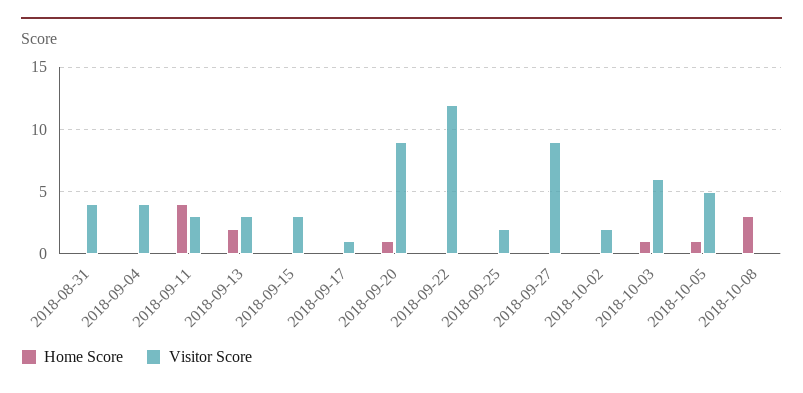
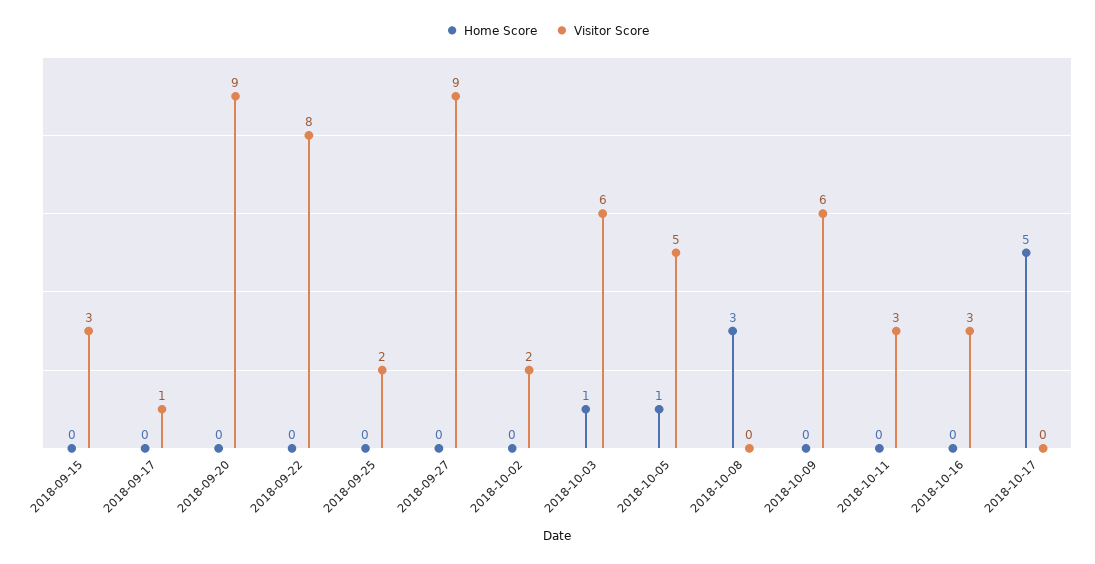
Home Score, 2018-08-31: 0 -> none
Visitor Score, 2018-08-31: 4 -> none
Home Score, 2018-09-04: 0 -> none
Visitor Score, 2018-09-04: 4 -> none
Home Score, 2018-09-11: 4 -> none
Visitor Score, 2018-09-11: 3 -> none
Home Score, 2018-09-13: 2 -> none
Visitor Score, 2018-09-13: 3 -> none
Home Score, 2018-09-20: 1 -> 0
Visitor Score, 2018-09-22: 12 -> 8
Home Score, 2018-10-09: none -> 0
Visitor Score, 2018-10-09: none -> 6
Home Score, 2018-10-11: none -> 0
Visitor Score, 2018-10-11: none -> 3
Home Score, 2018-10-16: none -> 0
Visitor Score, 2018-10-16: none -> 3
Home Score, 2018-10-17: none -> 5
Visitor Score, 2018-10-17: none -> 0

